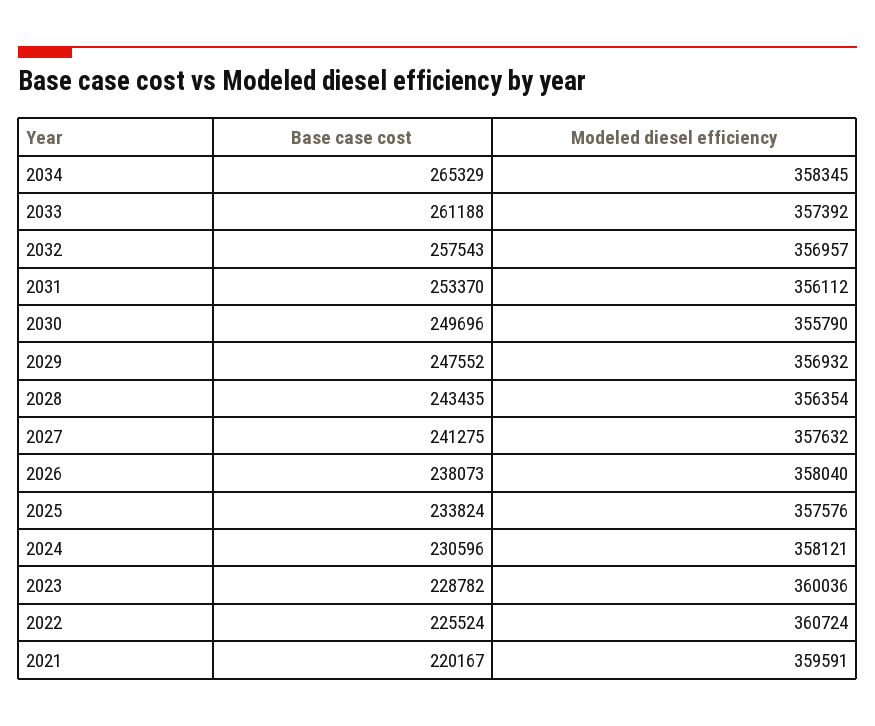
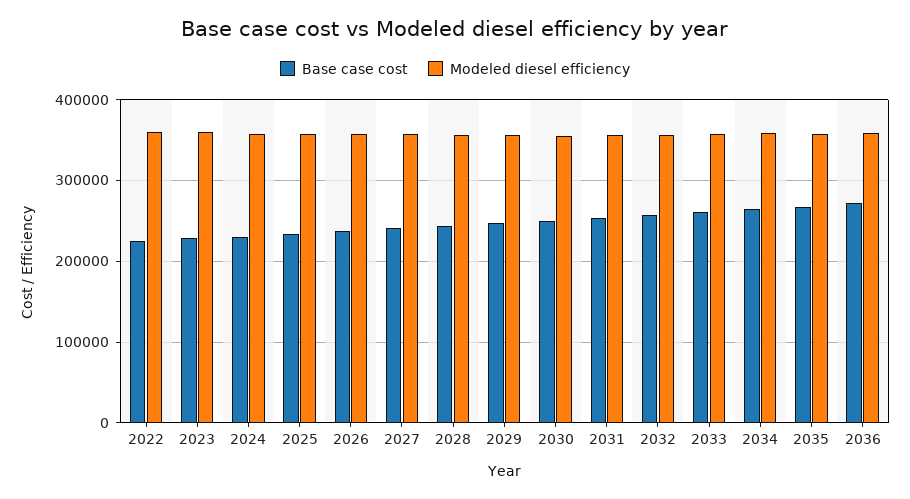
Base case cost, 2021: 220167 -> none
Modeled diesel efficiency, 2021: 359591 -> none
Base case cost, 2035: none -> 270000
Modeled diesel efficiency, 2035: none -> 360000
Base case cost, 2036: none -> 270000
Modeled diesel efficiency, 2036: none -> 360000

